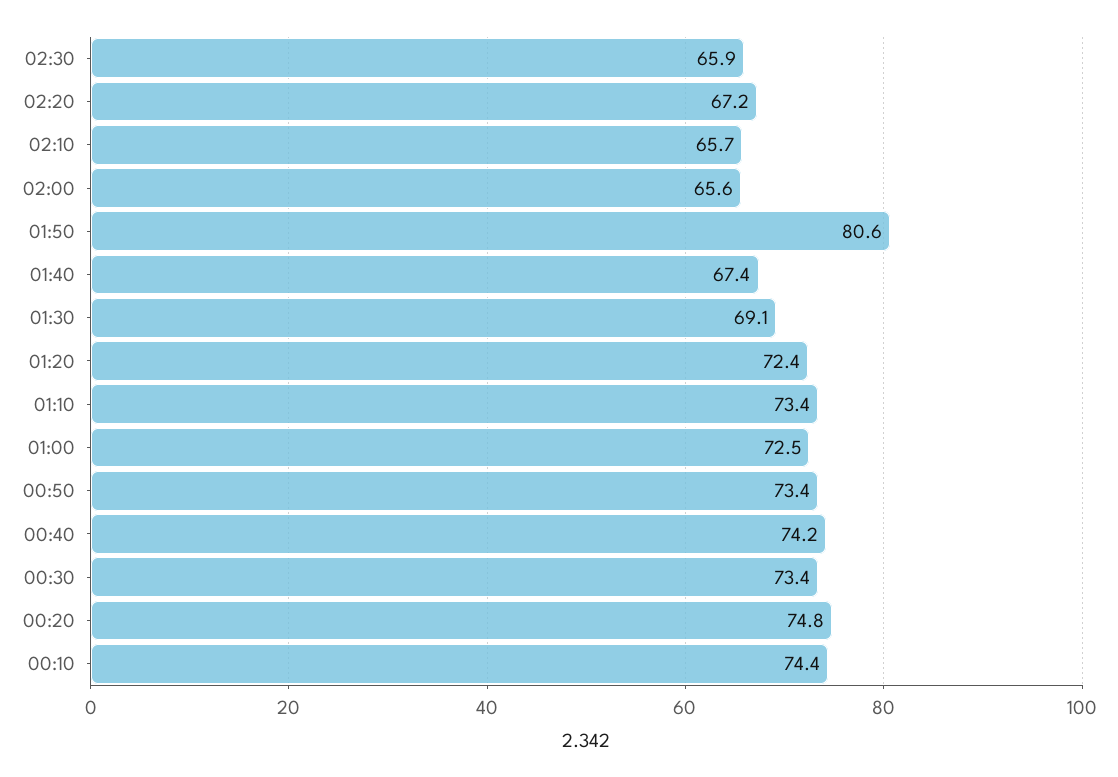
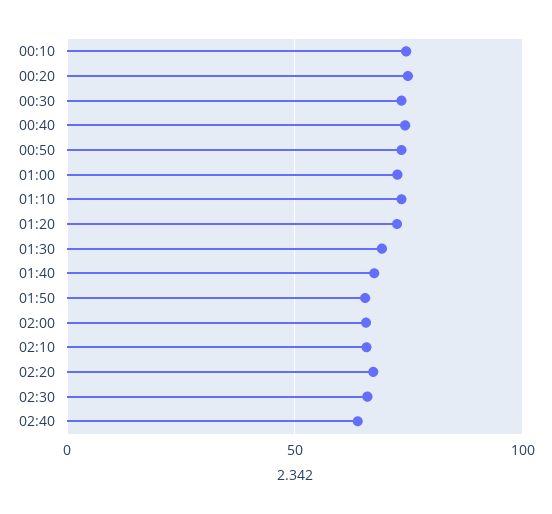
01:50: 80.6 -> 65
02:40: none -> 65

